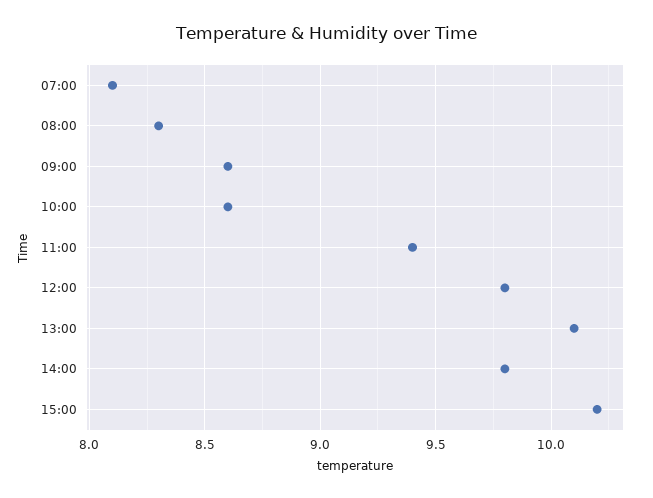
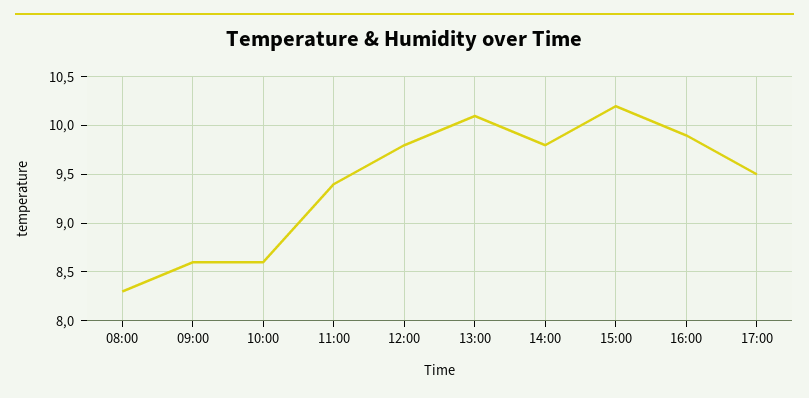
07:00: 8.1 -> none
16:00: none -> 9.9
17:00: none -> 9.5

